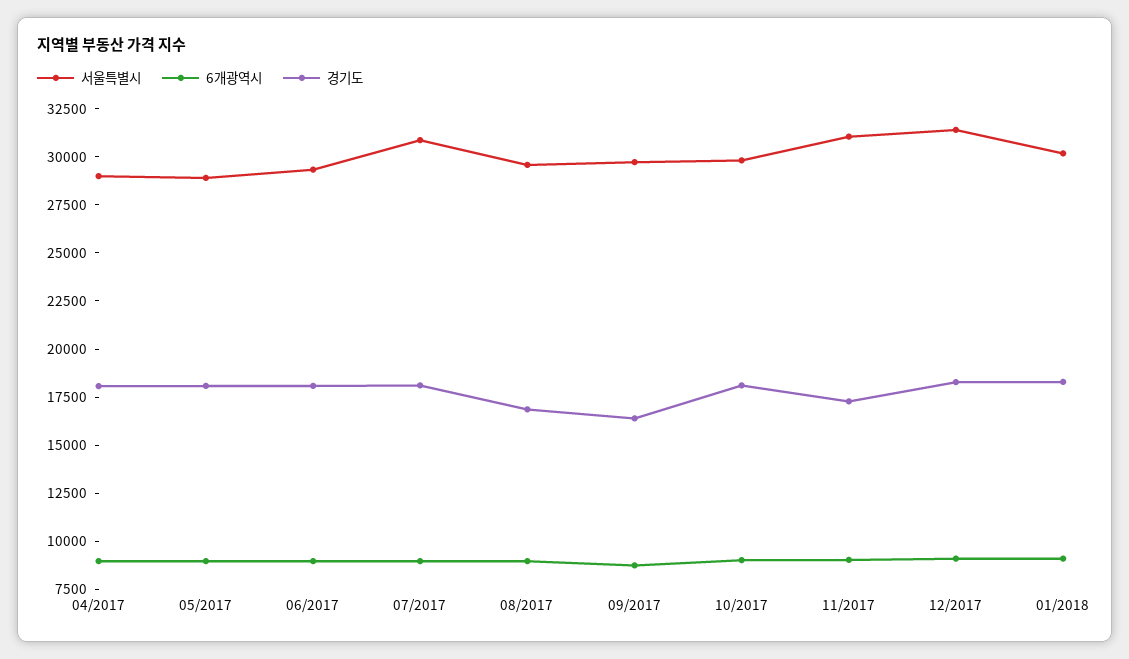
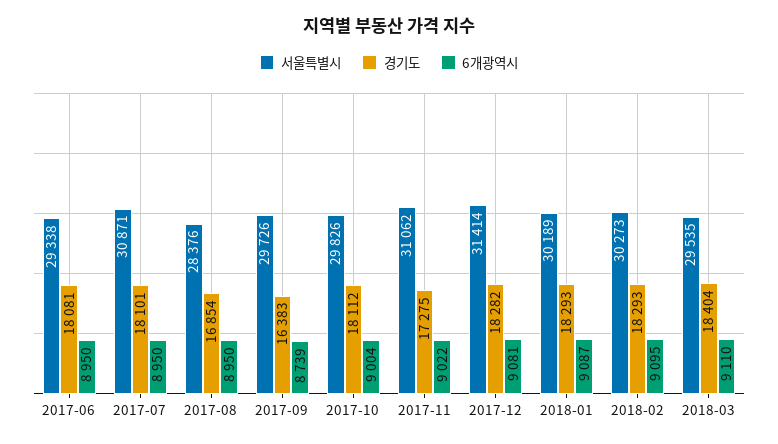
서울특별시, 04/2017: 29000 -> none
6개광역시, 04/2017: 9000 -> none
경기도, 04/2017: 18000 -> none
서울특별시, 05/2017: 29000 -> none
6개광역시, 05/2017: 9000 -> none
경기도, 05/2017: 18000 -> none
서울특별시, 08/2017: 29500 -> 28376
서울특별시, 2018-02: none -> 30273
경기도, 2018-02: none -> 18293
6개광역시, 2018-02: none -> 9095
서울특별시, 2018-03: none -> 29535
경기도, 2018-03: none -> 18404
6개광역시, 2018-03: none -> 9110

